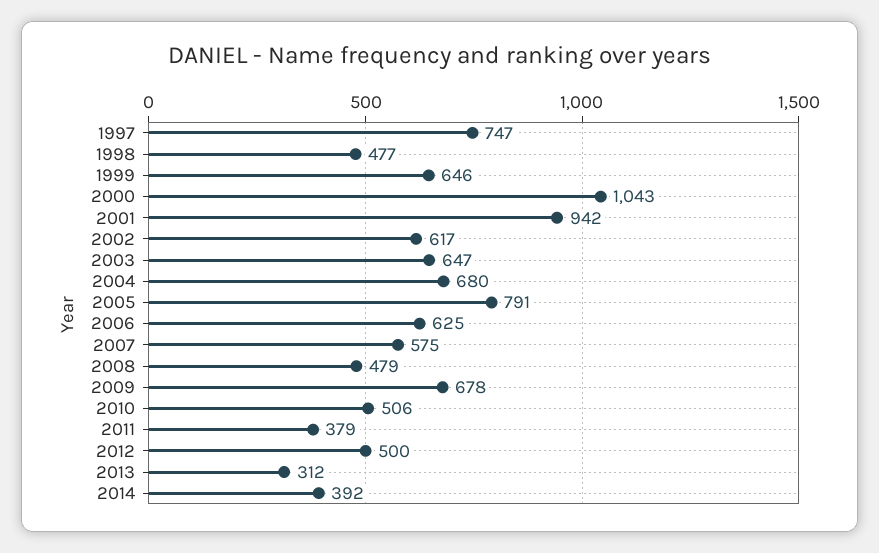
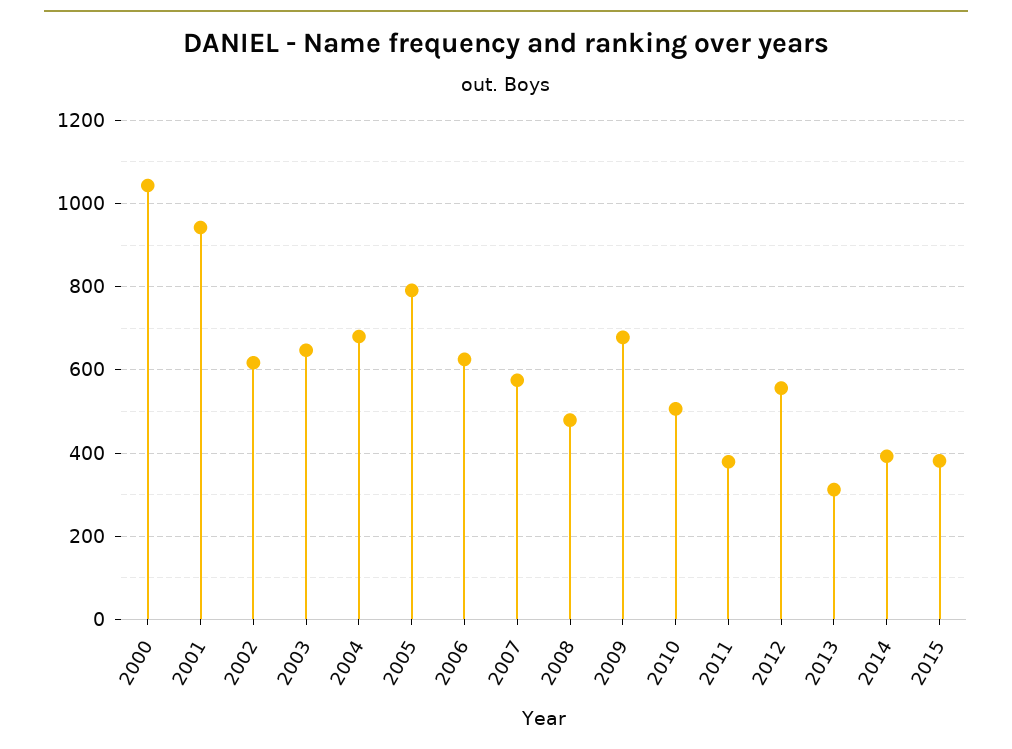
1997: 747 -> none
1998: 477 -> none
1999: 646 -> none
2012: 500 -> 560
2015: none -> 380

